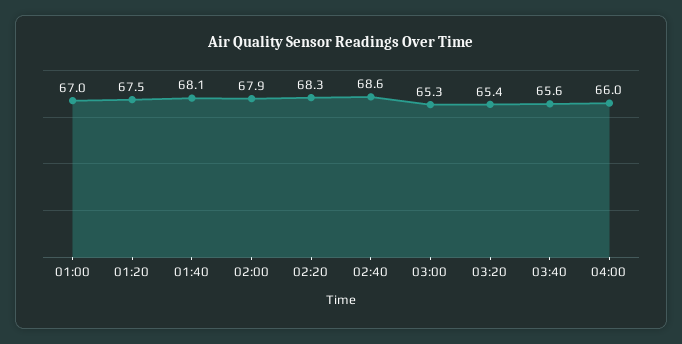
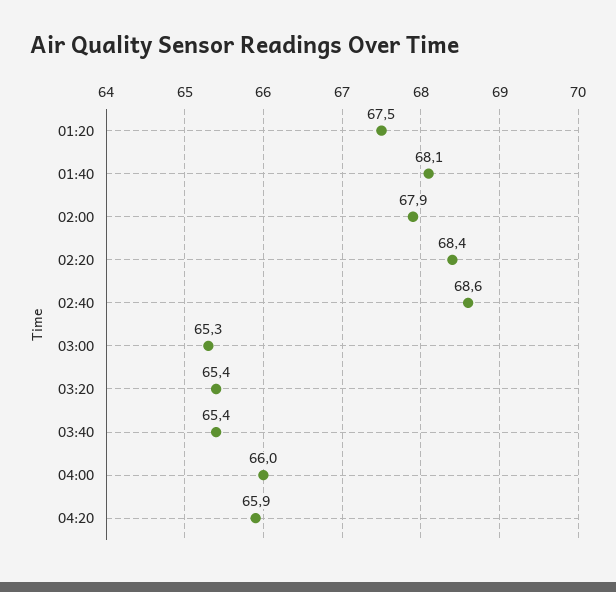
01:00: 67 -> none
02:20: 68.3 -> 68.4
03:40: 65.6 -> 65.4
04:20: none -> 65.9

